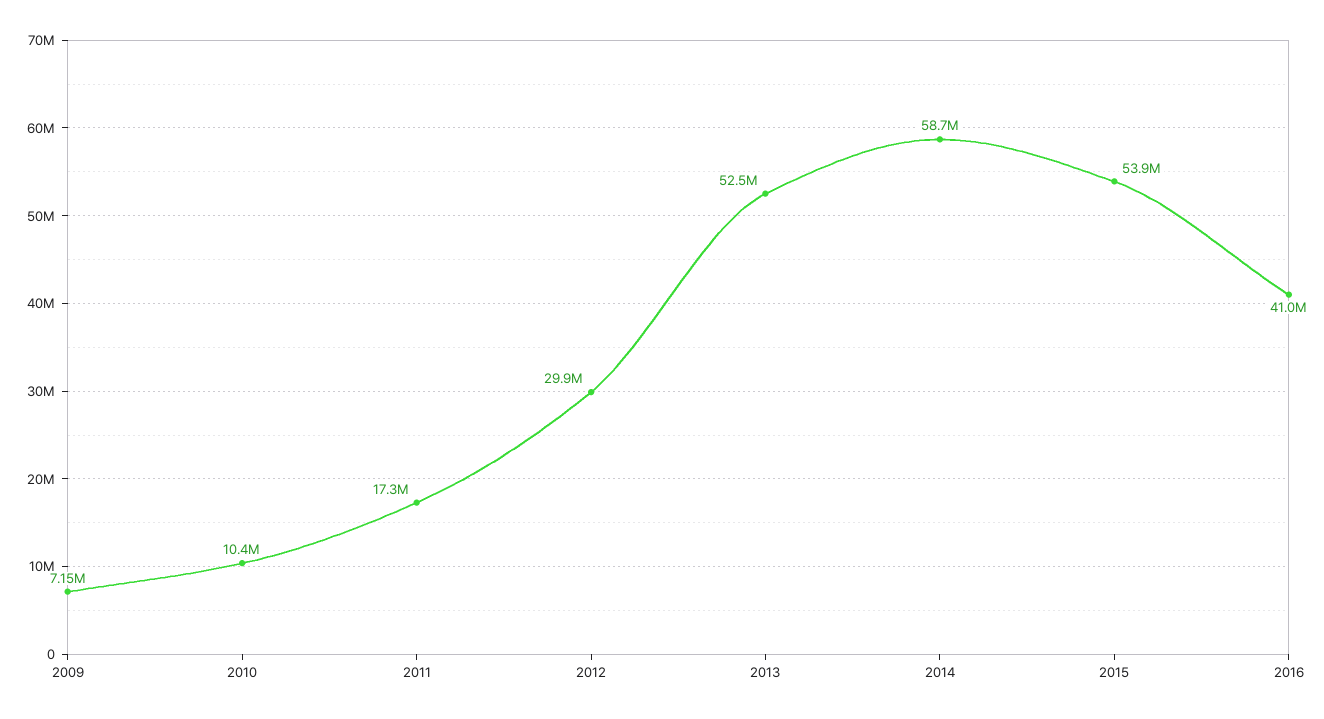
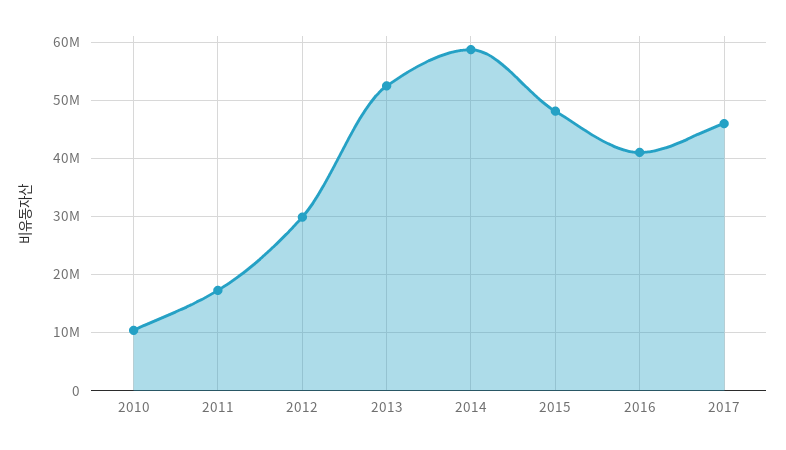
2009: 7150000 -> none
2015: 53900000 -> 48000000
2017: none -> 46000000

